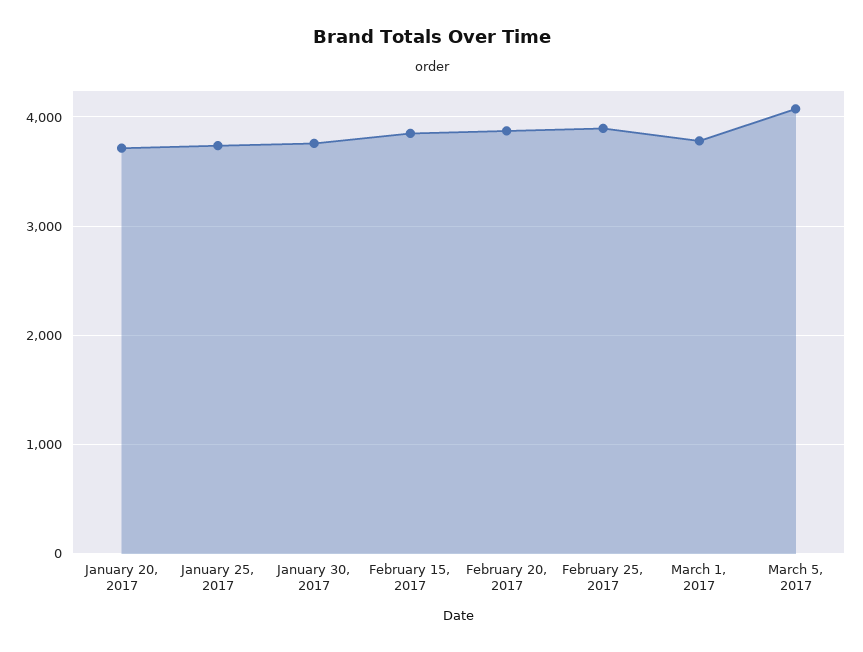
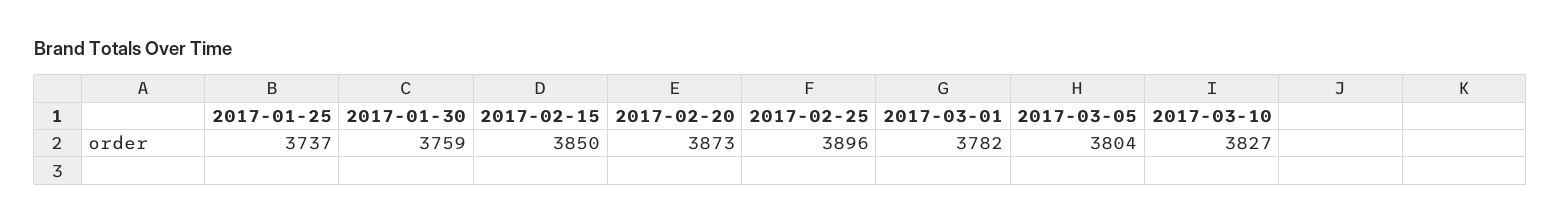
January 20, 2017: 3700 -> none
March 5, 2017: 4100 -> 3804
2017-03-10: none -> 3827

